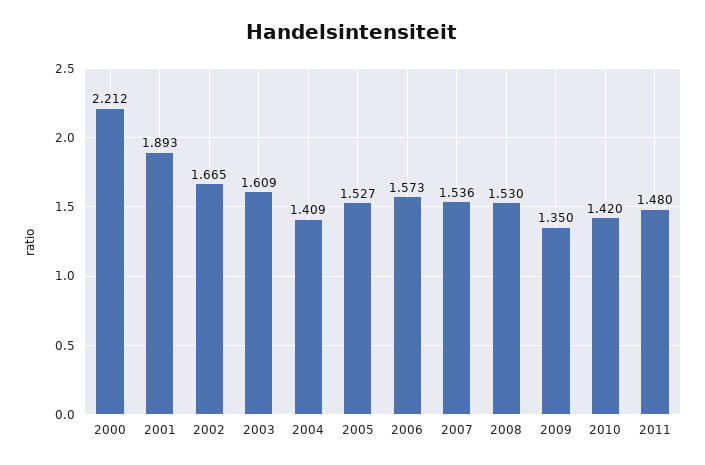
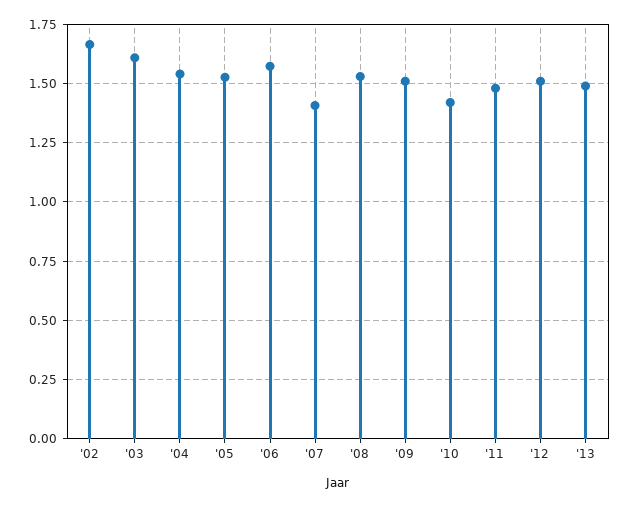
2000: 2.212 -> none
2001: 1.893 -> none
2004: 1.409 -> 1.55
2007: 1.536 -> 1.4
2009: 1.35 -> 1.5
'12: none -> 1.5
'13: none -> 1.5

